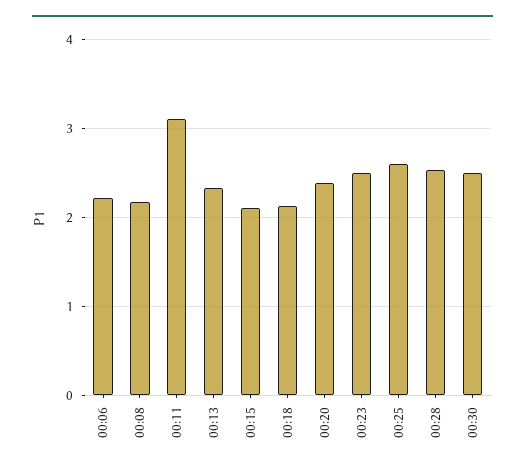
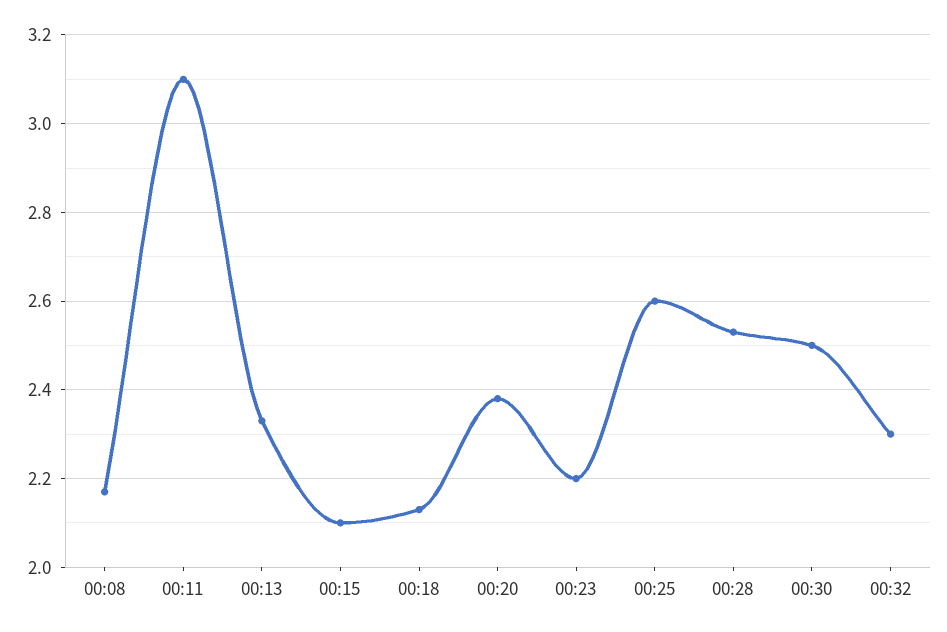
00:06: 2.2 -> none
00:23: 2.5 -> 2.2
00:32: none -> 2.3

